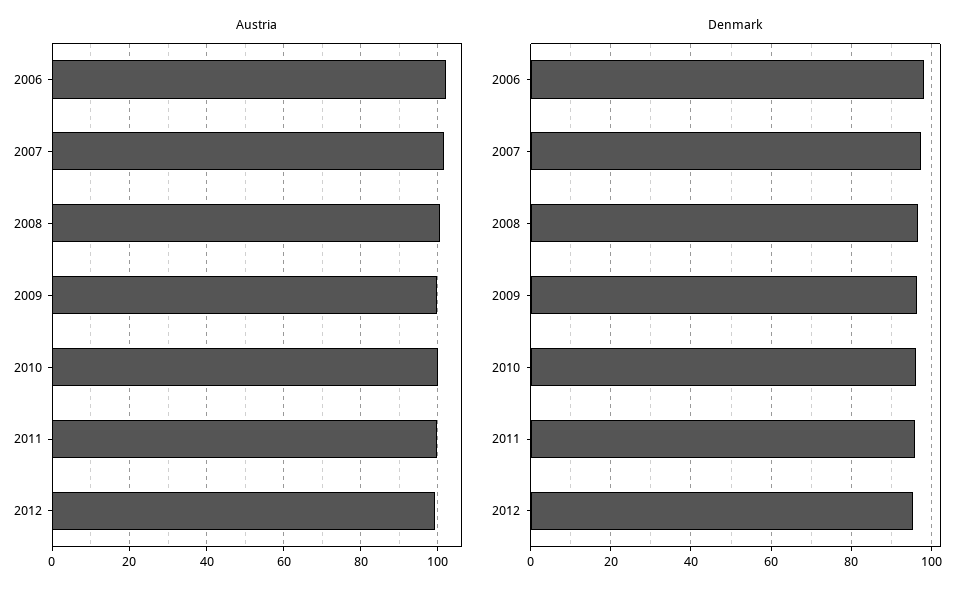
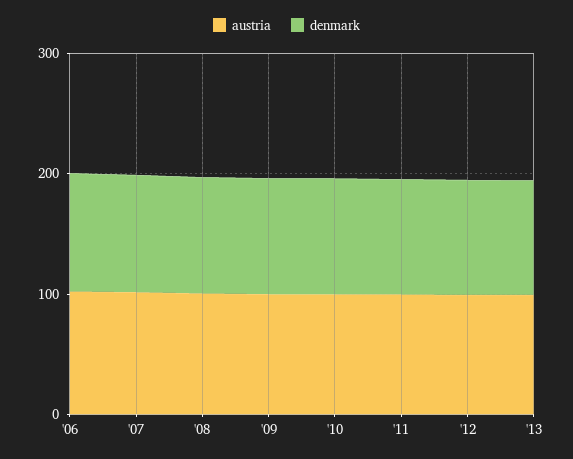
Austria, '13: none -> 100
Denmark, '13: none -> 100

